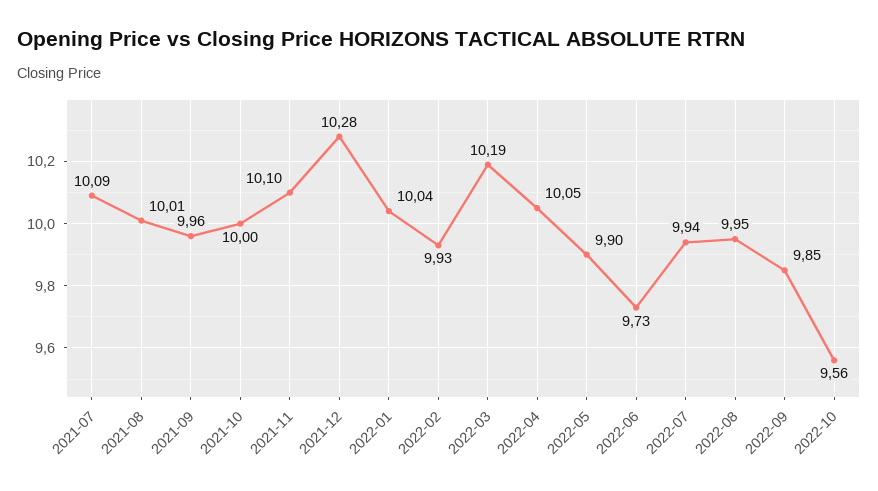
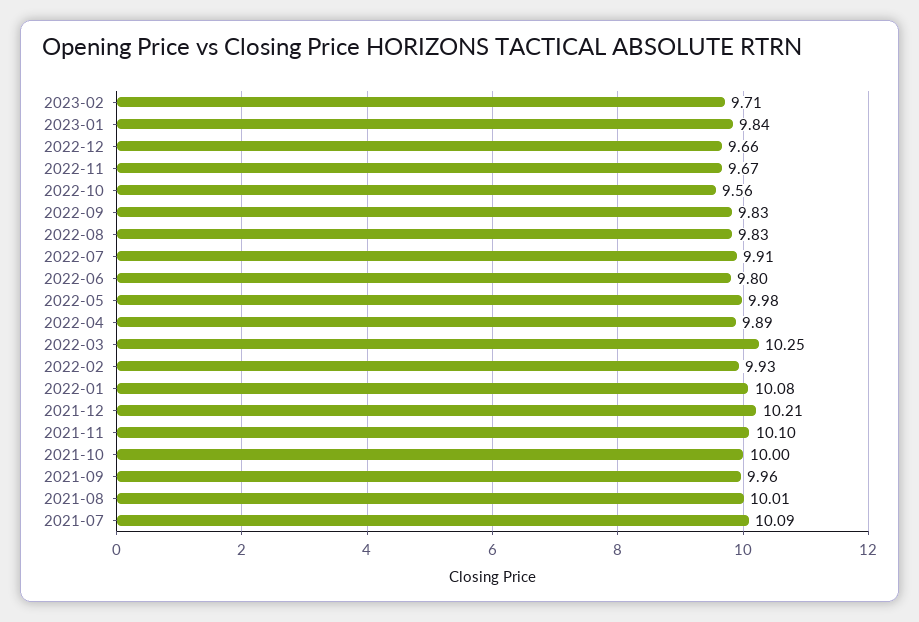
2021-12: 10.28 -> 10.21
2022-01: 10.04 -> 10.08
2022-03: 10.19 -> 10.25
2022-04: 10.05 -> 9.89
2022-05: 9.9 -> 9.98
2022-06: 9.73 -> 9.8
2022-07: 9.94 -> 9.91
2022-08: 9.95 -> 9.83
2022-09: 9.85 -> 9.83
2023-02: none -> 9.71
2023-01: none -> 9.84
2022-12: none -> 9.66
2022-11: none -> 9.67

